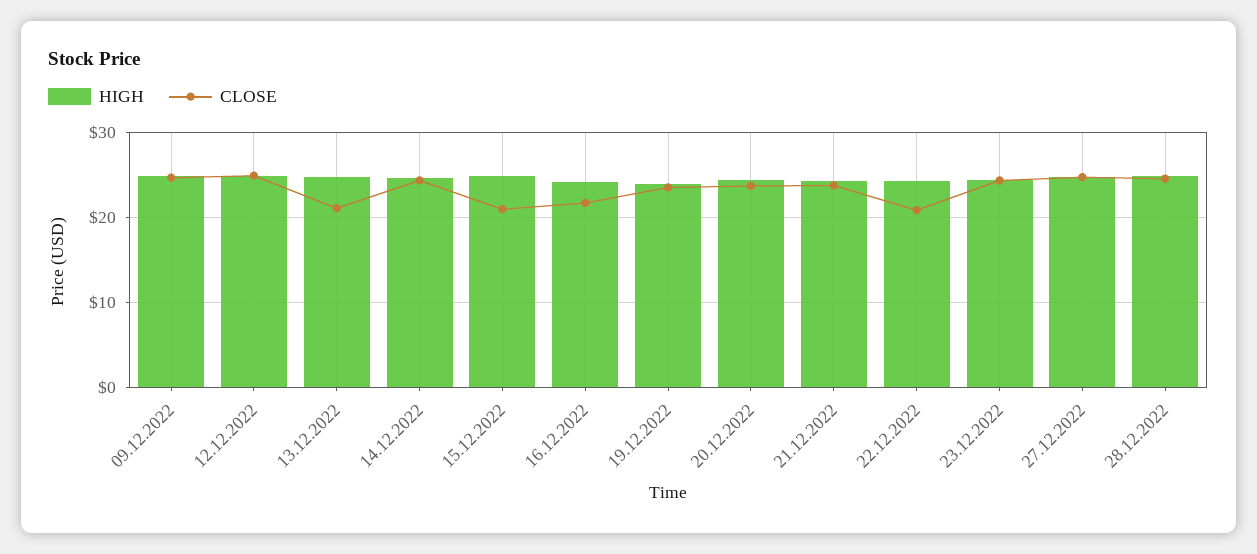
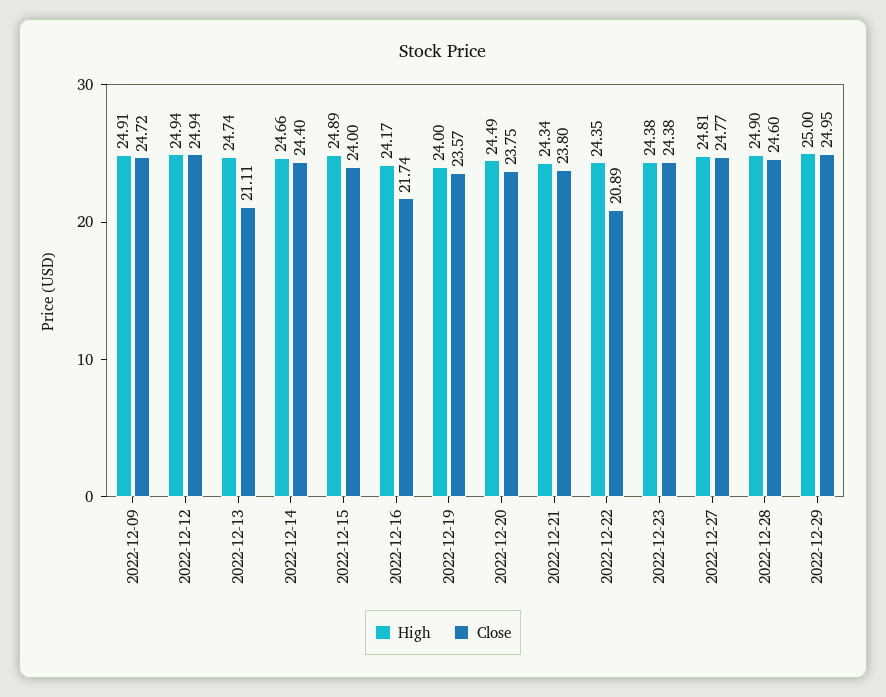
CLOSE, 15.12.2022: 21 -> 24
HIGH, 2022-12-29: none -> 25
CLOSE, 2022-12-29: none -> 24.95

